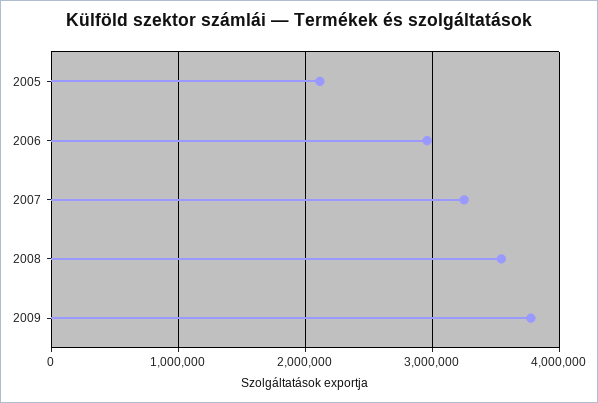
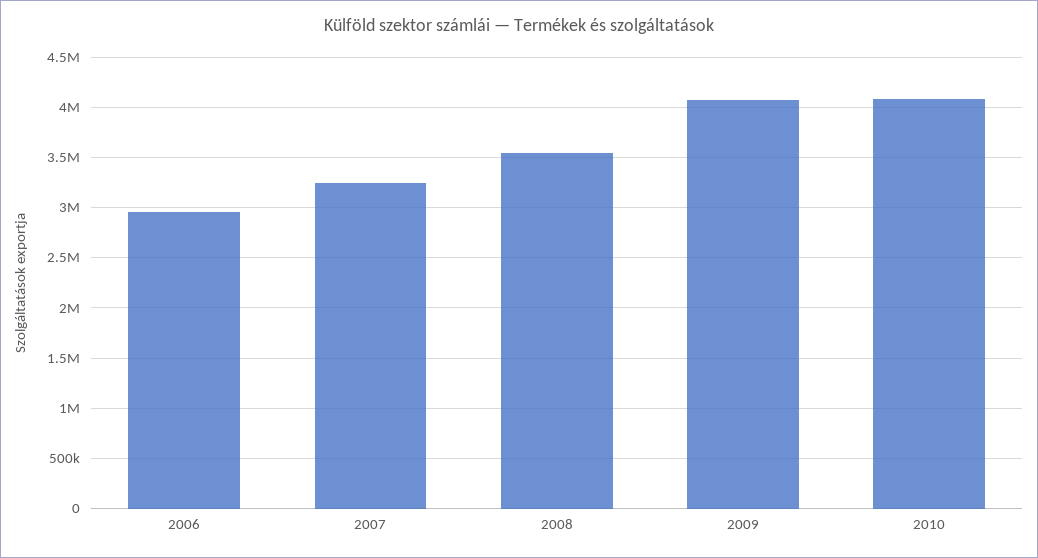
2005: 2100000 -> none
2009: 3800000 -> 4100000
2010: none -> 4100000

